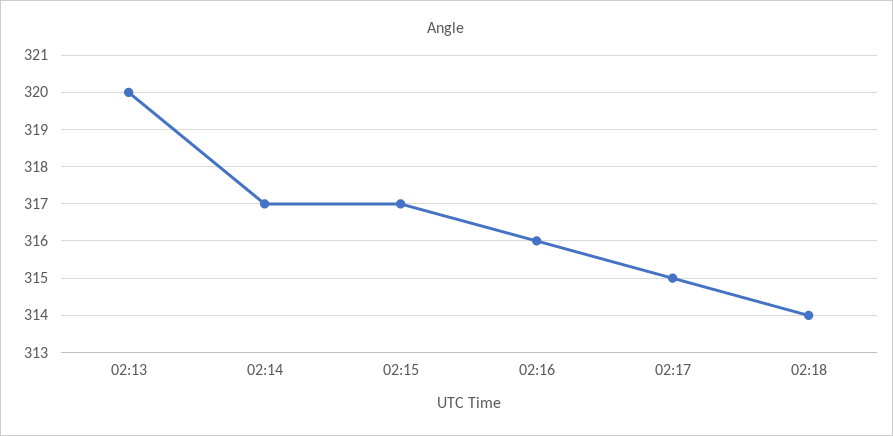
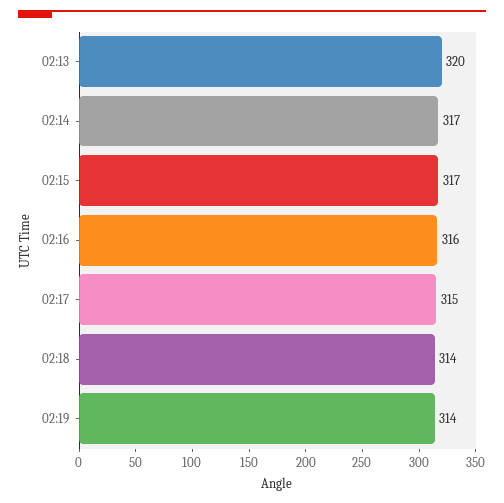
02:19: none -> 314

